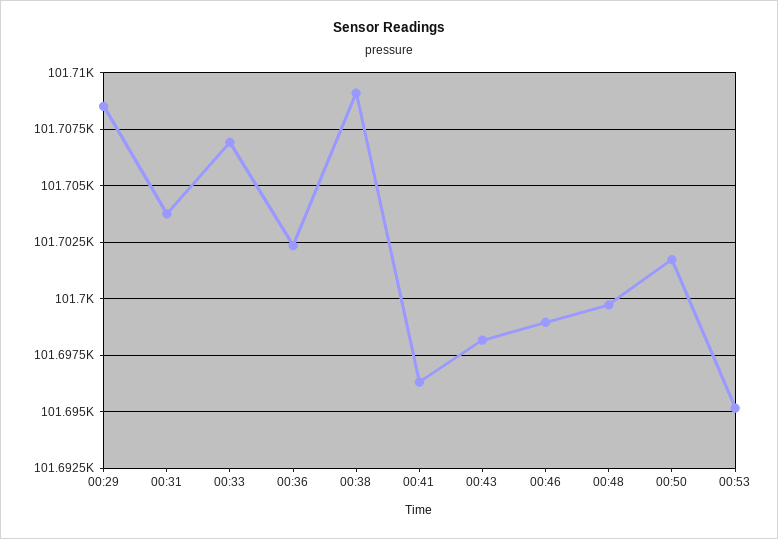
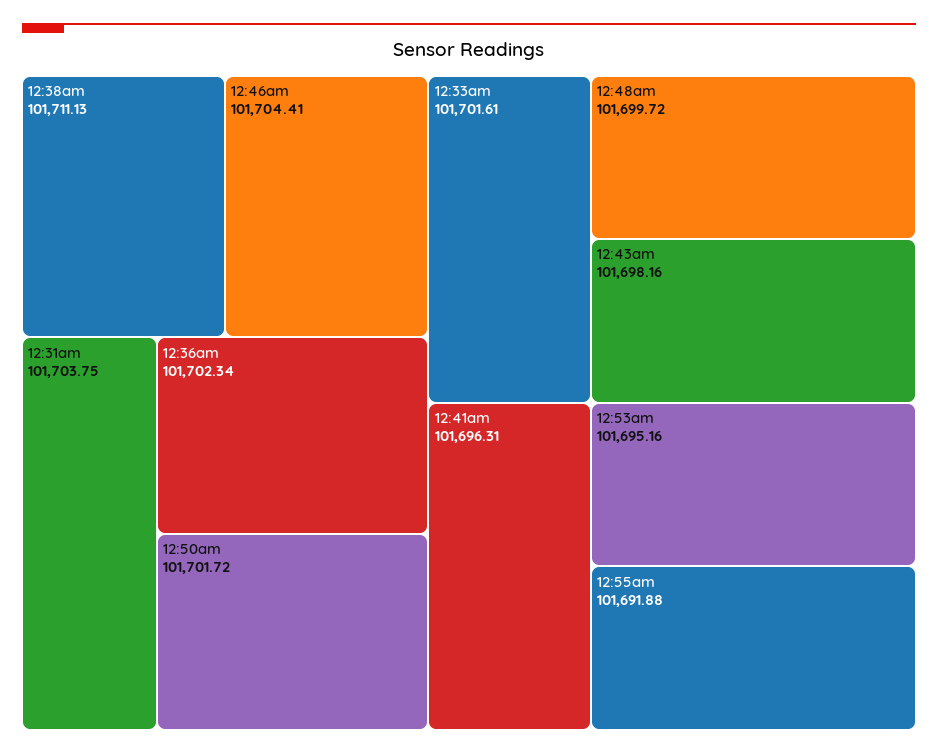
00:29: 101708.5 -> none
00:33: 101707 -> 101701.61
00:38: 101709 -> 101711.13
00:46: 101699 -> 101704.41
12:55am: none -> 101691.88

